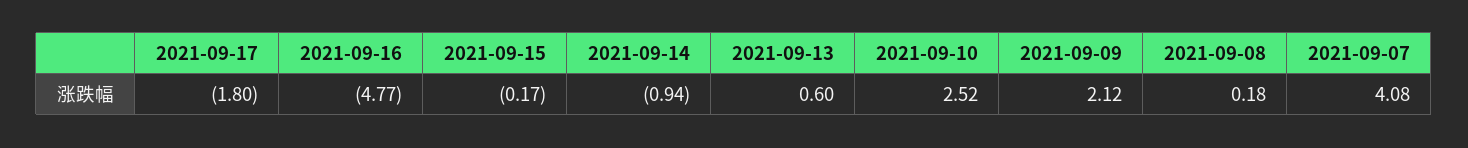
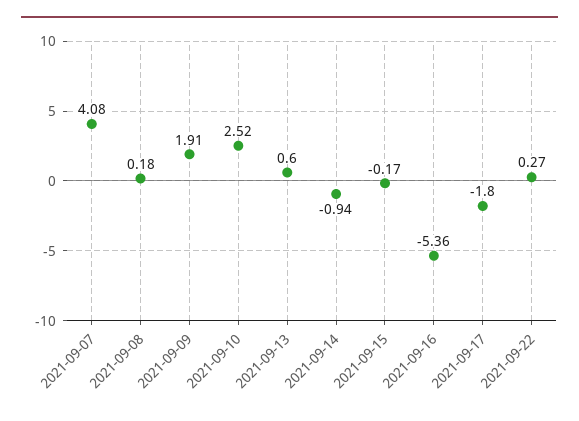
2021-09-16: -4.77 -> -5.36
2021-09-09: 2.12 -> 1.91
2021-09-22: none -> 0.27

